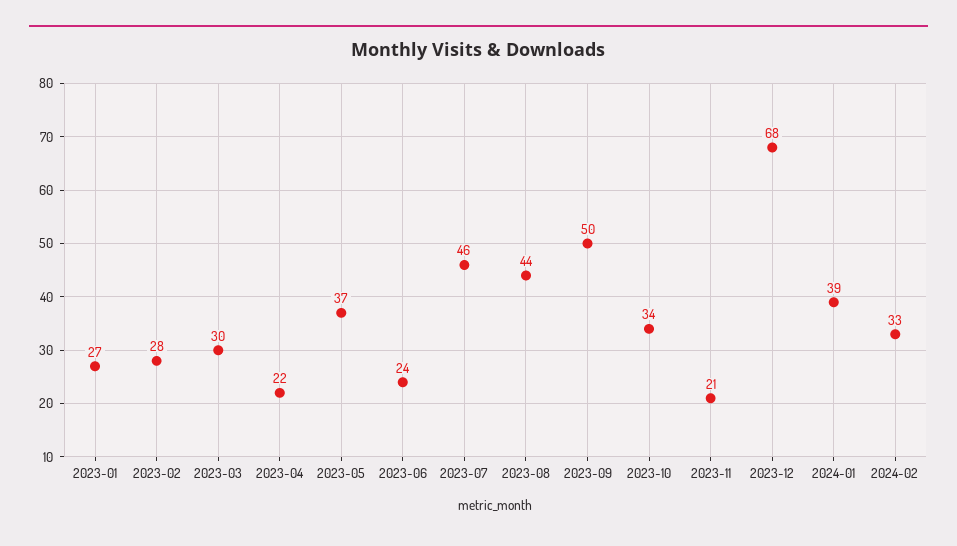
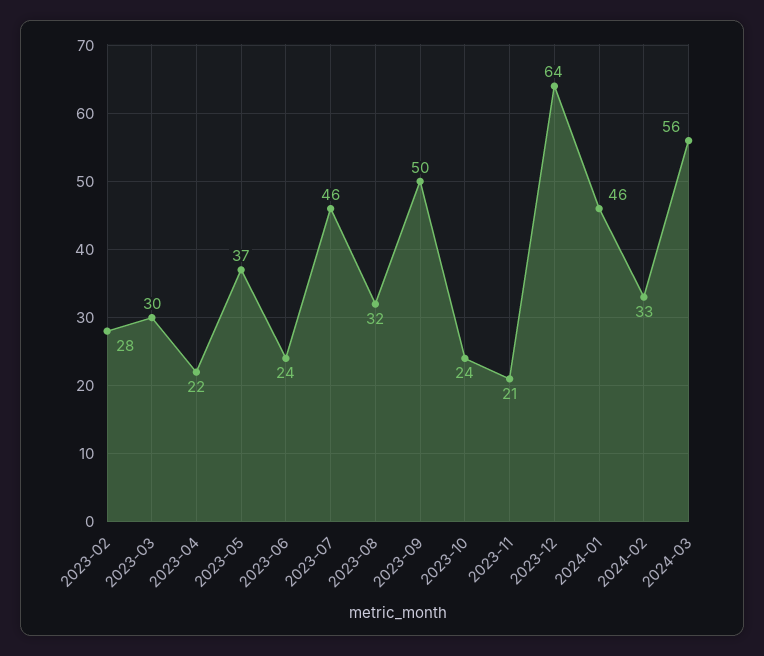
2023-01: 27 -> none
2023-08: 44 -> 32
2023-10: 34 -> 24
2023-12: 68 -> 64
2024-01: 39 -> 46
2024-03: none -> 56

